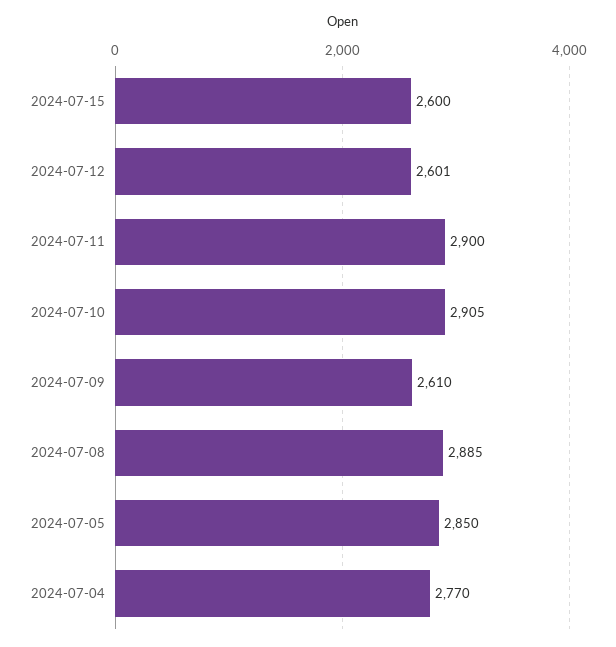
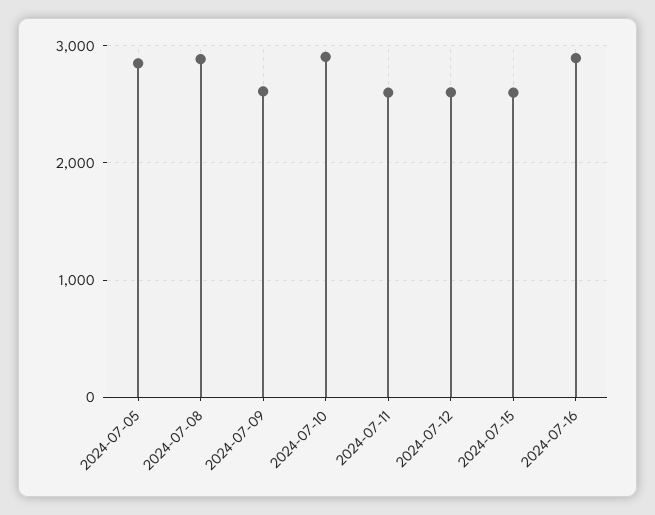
2024-07-11: 2900 -> 2600
2024-07-04: 2770 -> none
2024-07-16: none -> 2900

